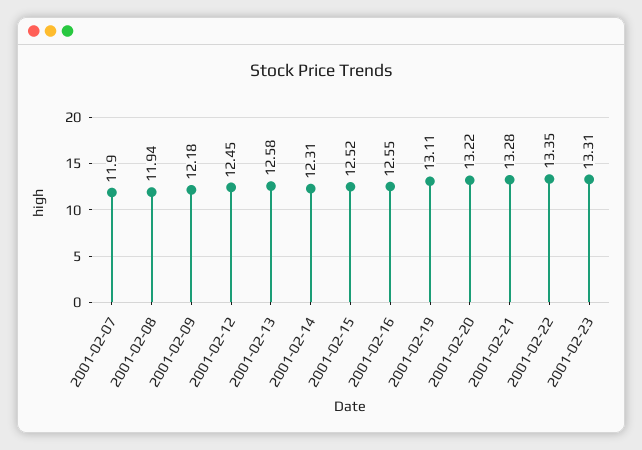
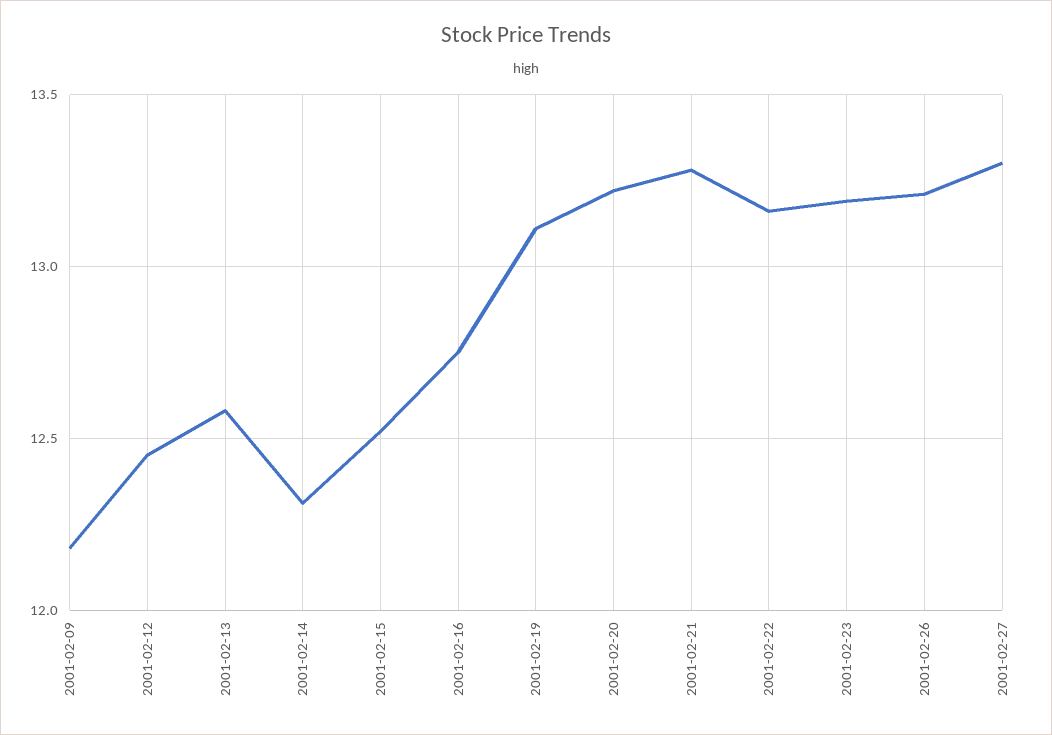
2001-02-07: 11.9 -> none
2001-02-08: 11.94 -> none
2001-02-16: 12.55 -> 12.75
2001-02-22: 13.35 -> 13.15
2001-02-23: 13.31 -> 13.2
2001-02-26: none -> 13.2
2001-02-27: none -> 13.3

